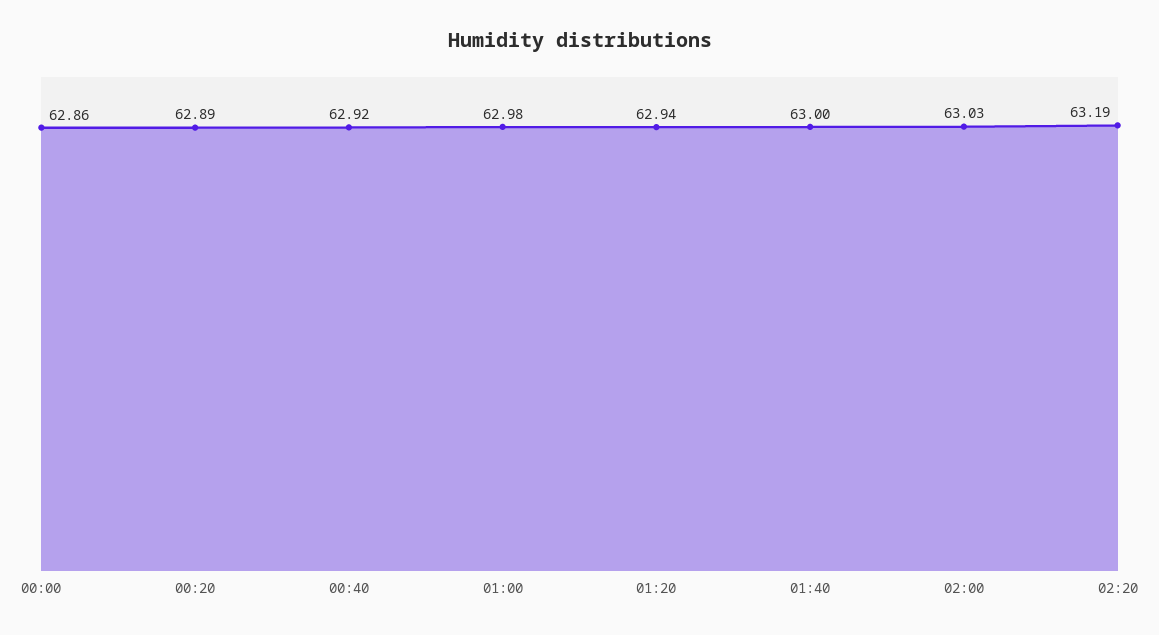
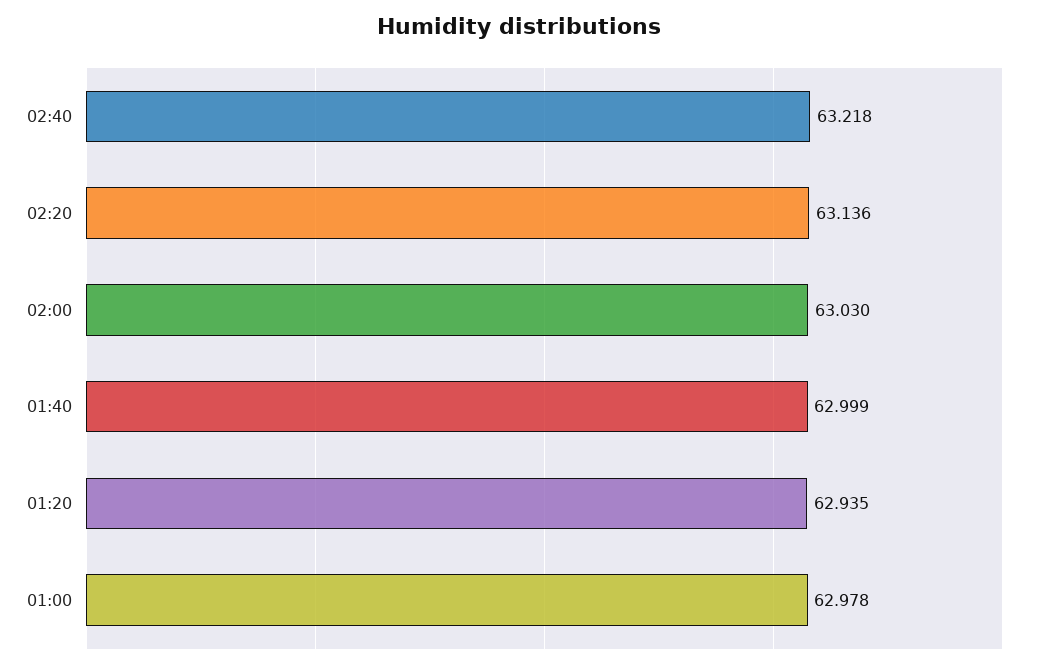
00:00: 62.86 -> none
00:20: 62.89 -> none
00:40: 62.92 -> none
02:20: 63.19 -> 63.136
02:40: none -> 63.218

